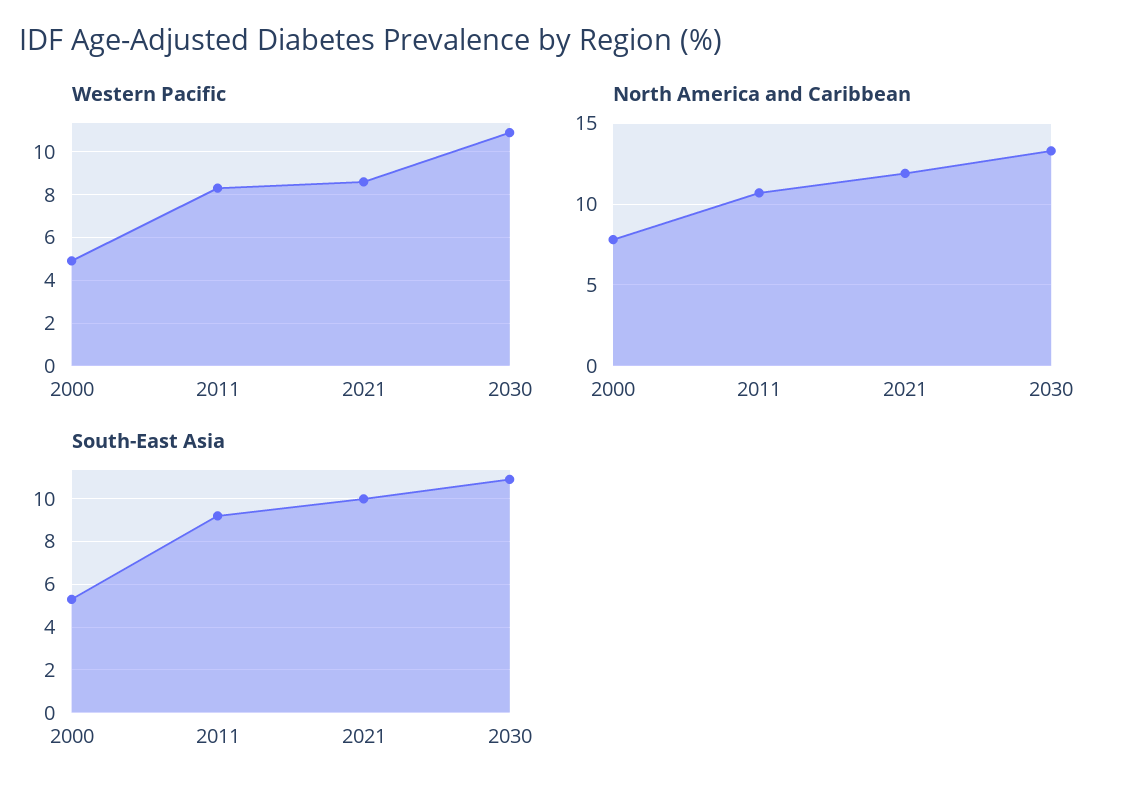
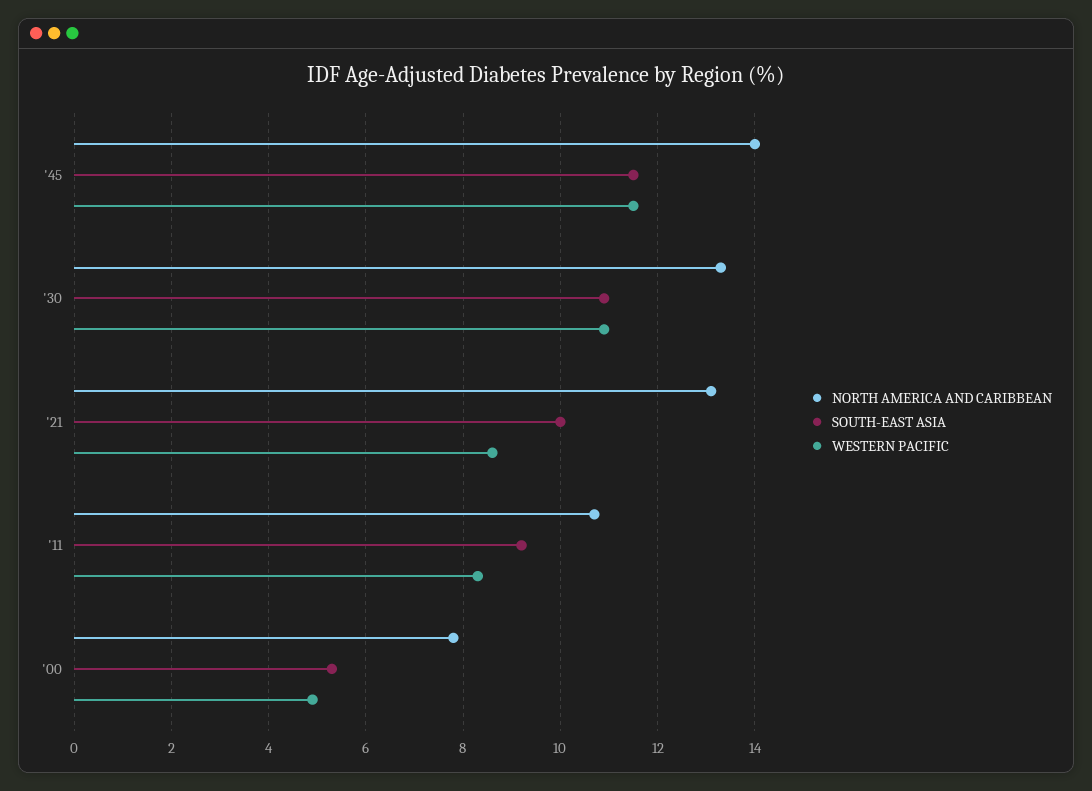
North America and Caribbean, 2021: 12 -> 13
North America and Caribbean, '45: none -> 14
South-East Asia, '45: none -> 11.5
Western Pacific, '45: none -> 11.5

